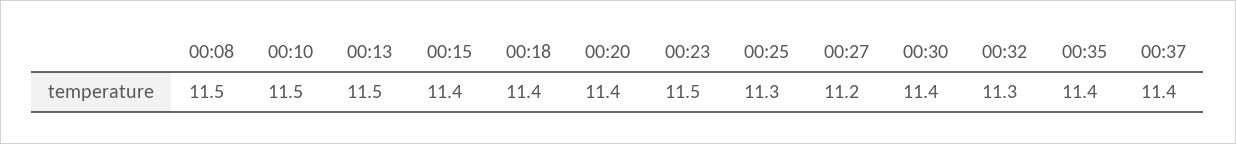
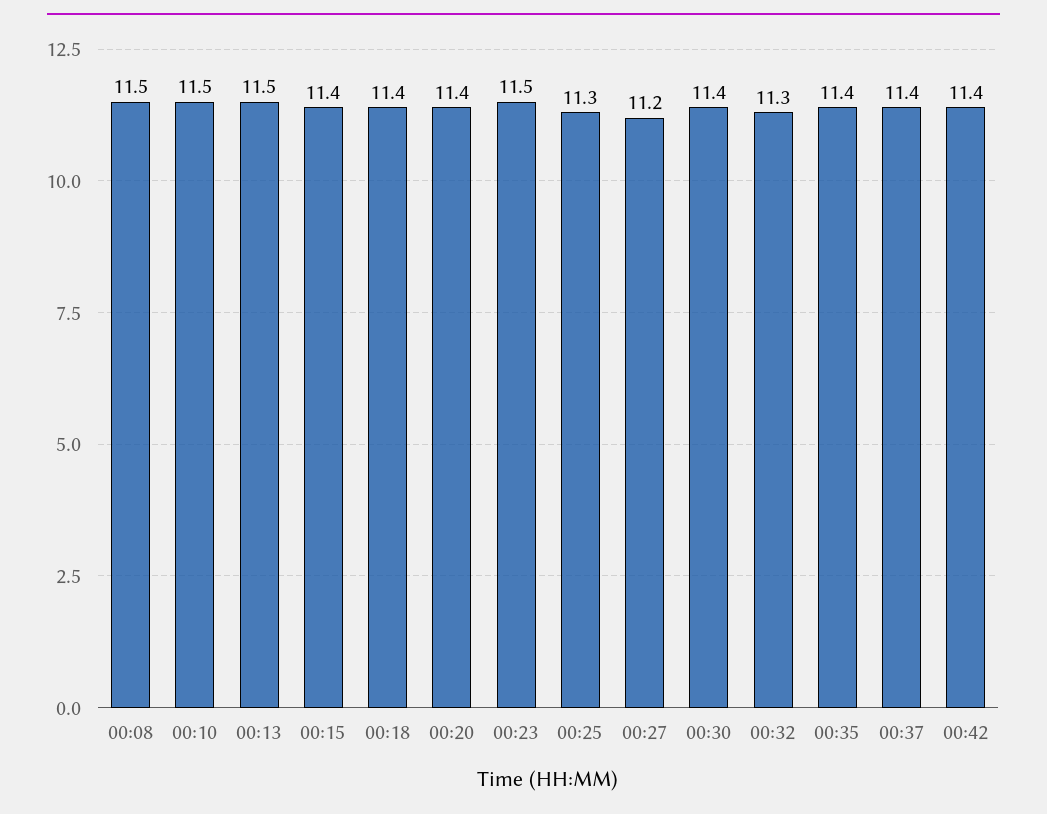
00:42: none -> 11.4

